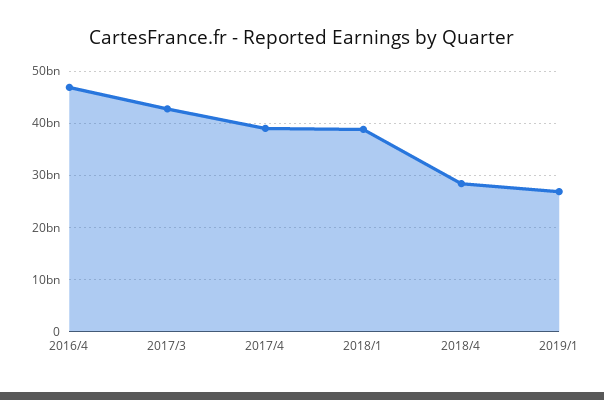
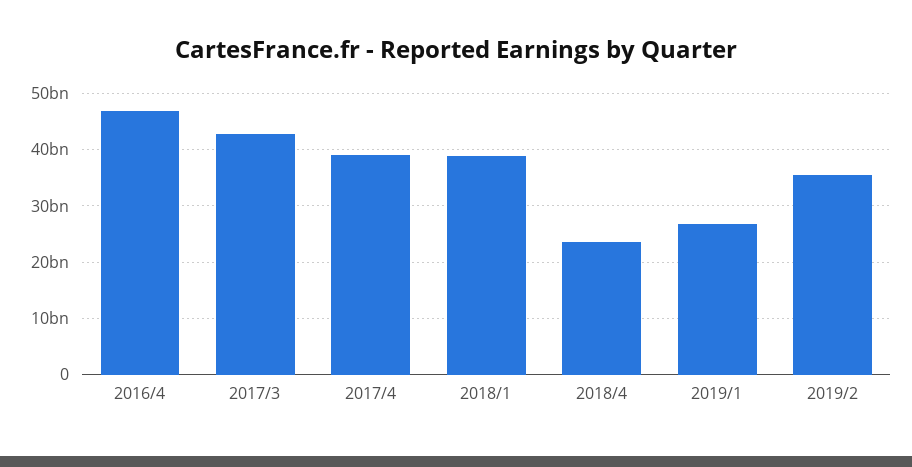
2018/4: 28000000000 -> 24000000000
2019/2: none -> 36000000000

